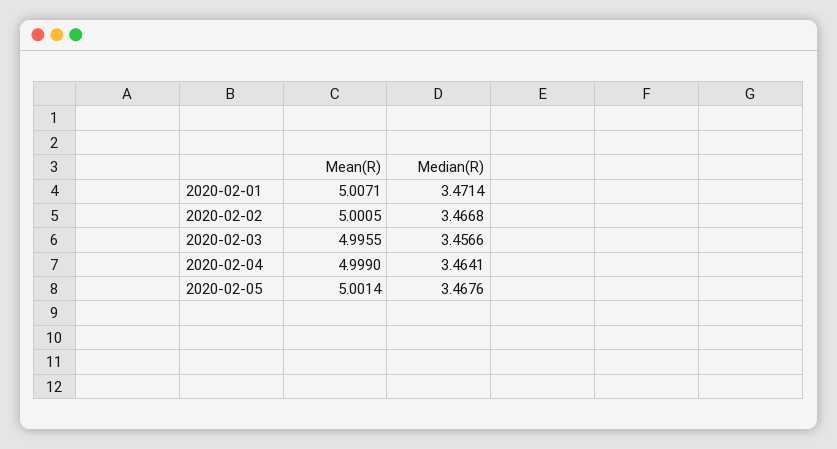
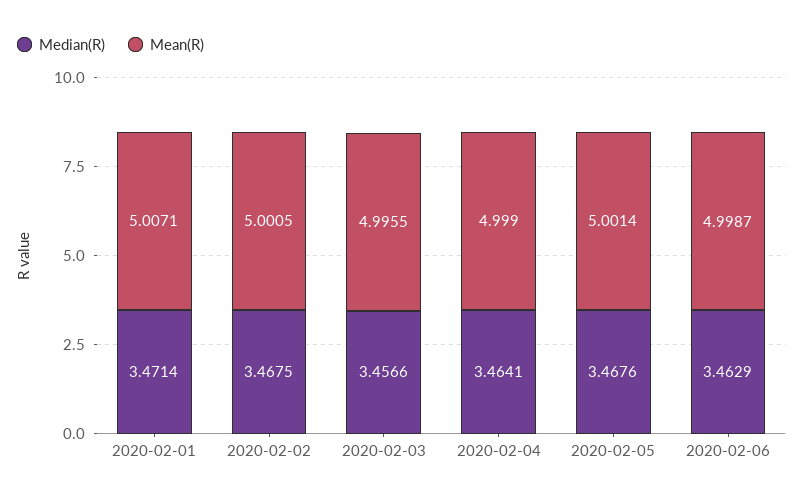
Median(R), 2020-02-02: 3.4668 -> 3.4675
Median(R), 2020-02-06: none -> 3.4629
Mean(R), 2020-02-06: none -> 4.9987

